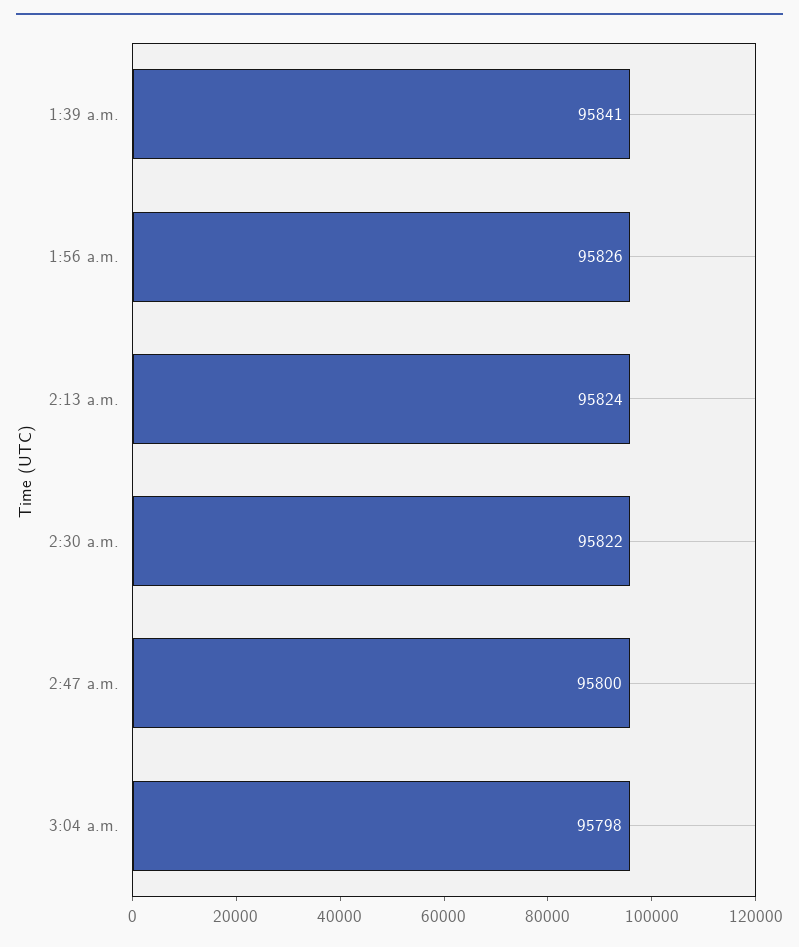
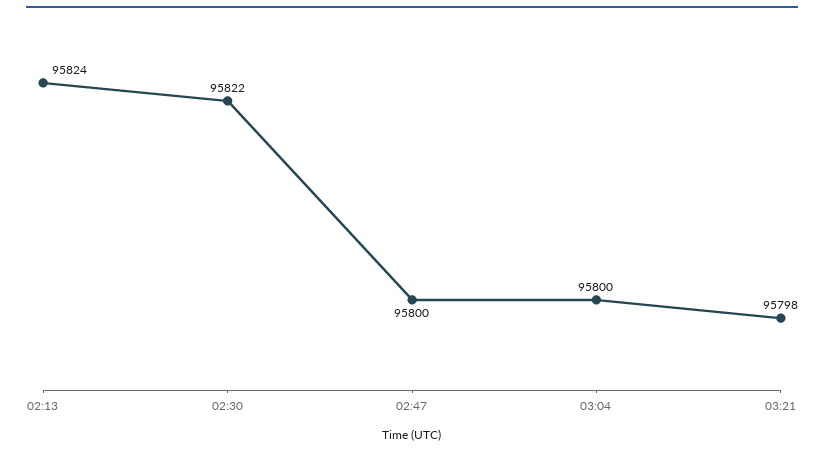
1:39 a.m.: 95841 -> none
1:56 a.m.: 95826 -> none
3:04 a.m.: 95798 -> 95800
03:21: none -> 95798

